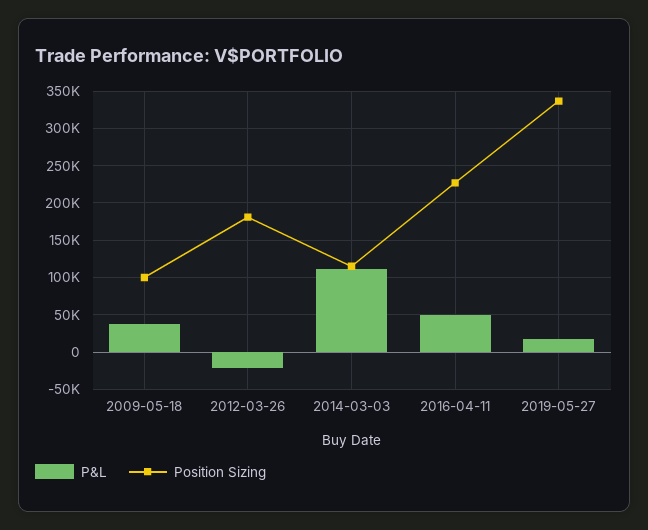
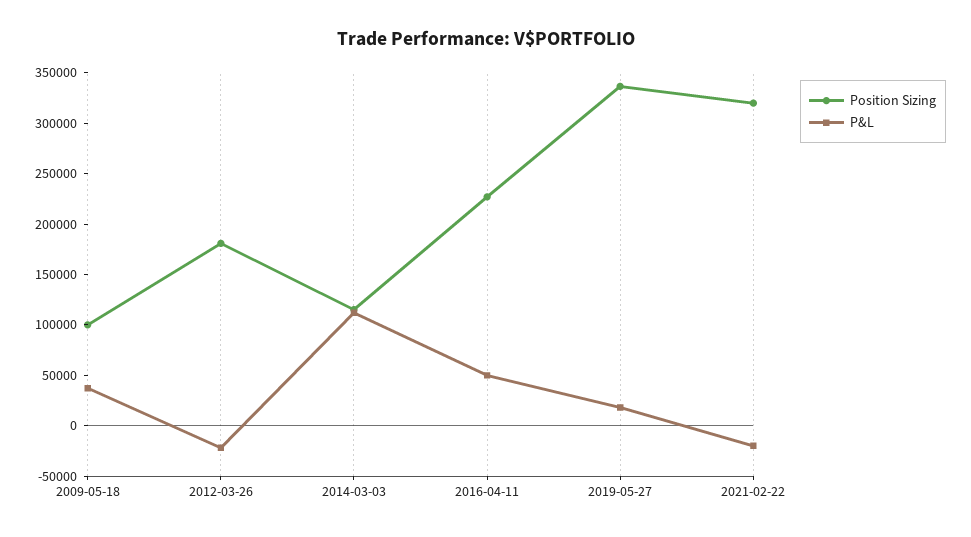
Position Sizing, 2021-02-22: none -> 320000
P&L, 2021-02-22: none -> -20000

